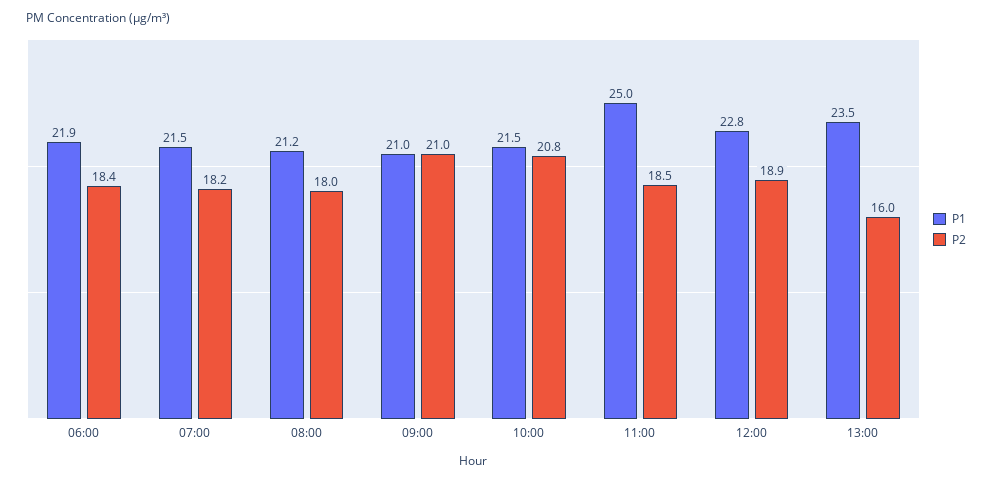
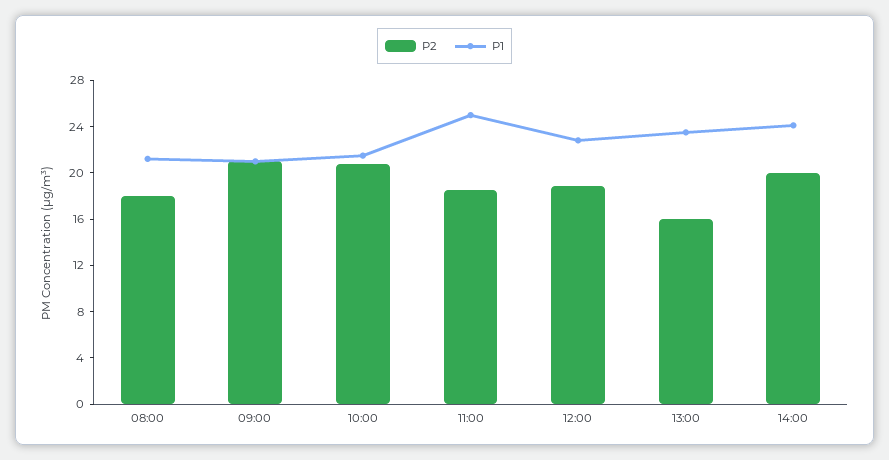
P1, 06:00: 21.9 -> none
P2, 06:00: 18.4 -> none
P1, 07:00: 21.5 -> none
P2, 07:00: 18.2 -> none
P2, 14:00: none -> 20
P1, 14:00: none -> 24

